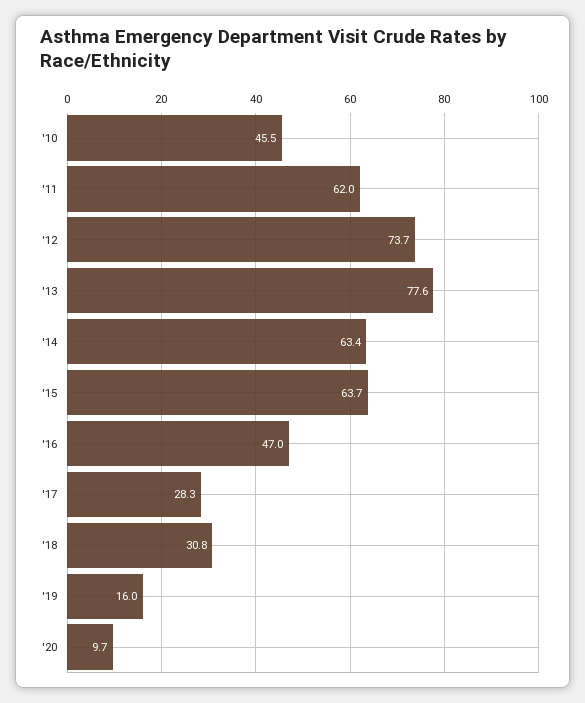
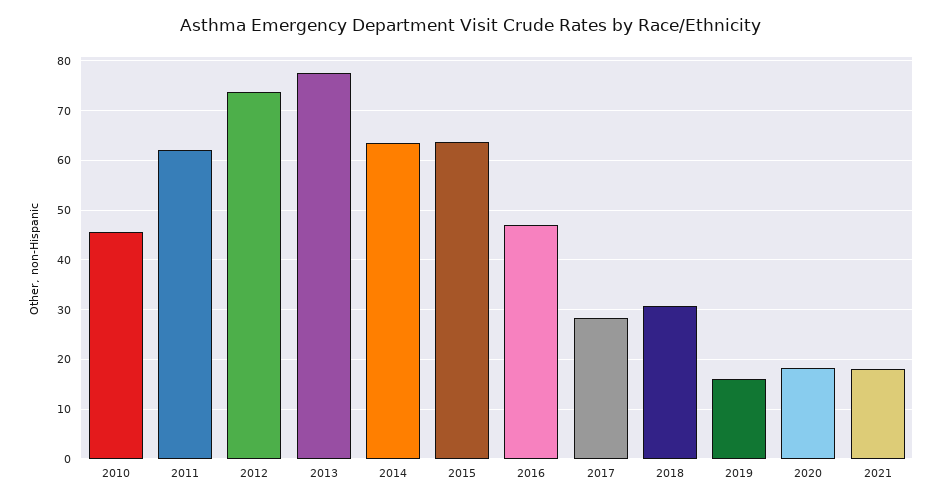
'20: 9.7 -> 18
2021: none -> 18

